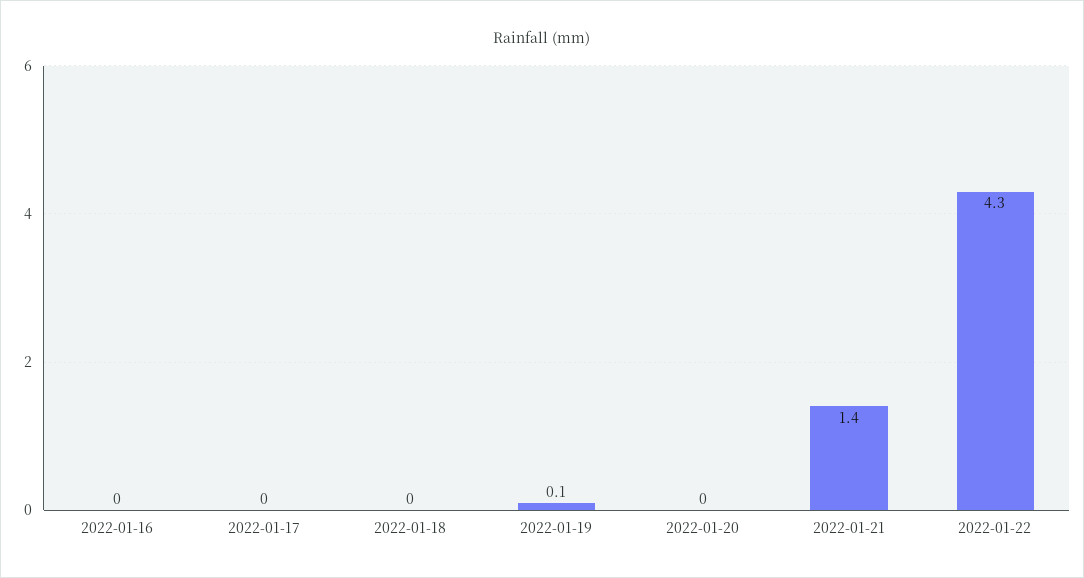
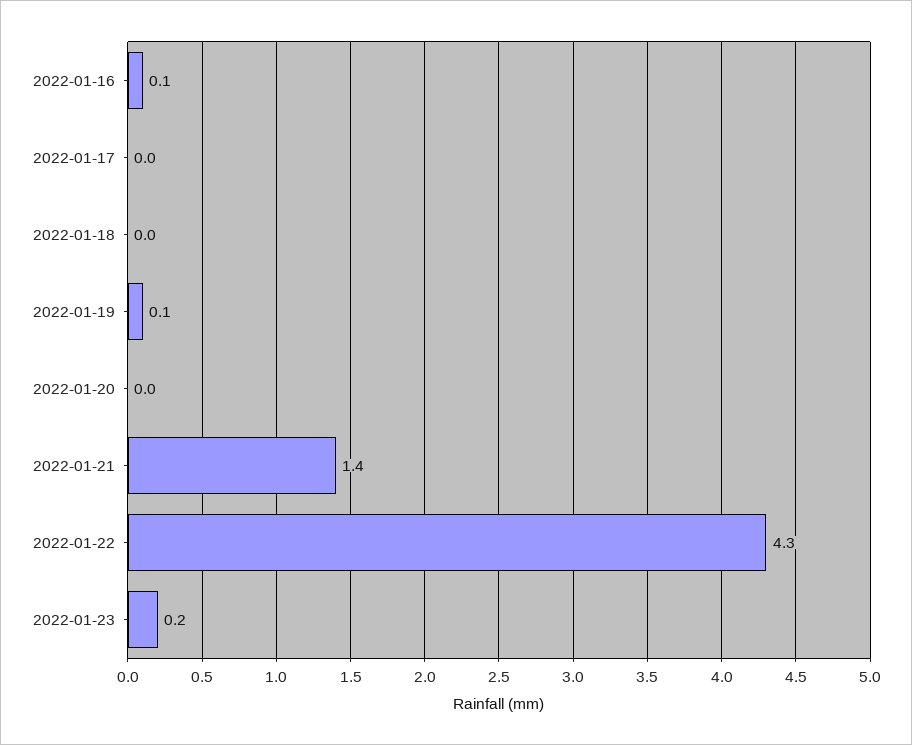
2022-01-16: 0 -> 0.1
2022-01-23: none -> 0.2

